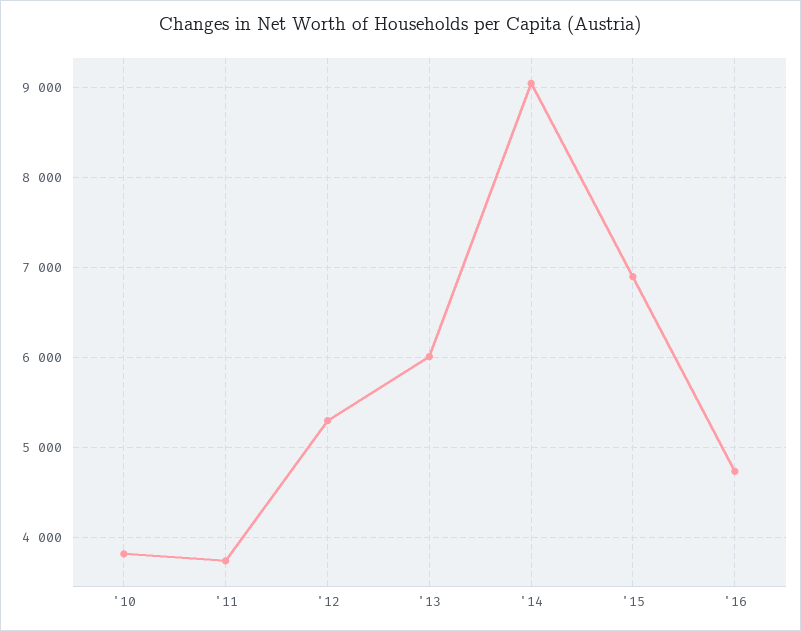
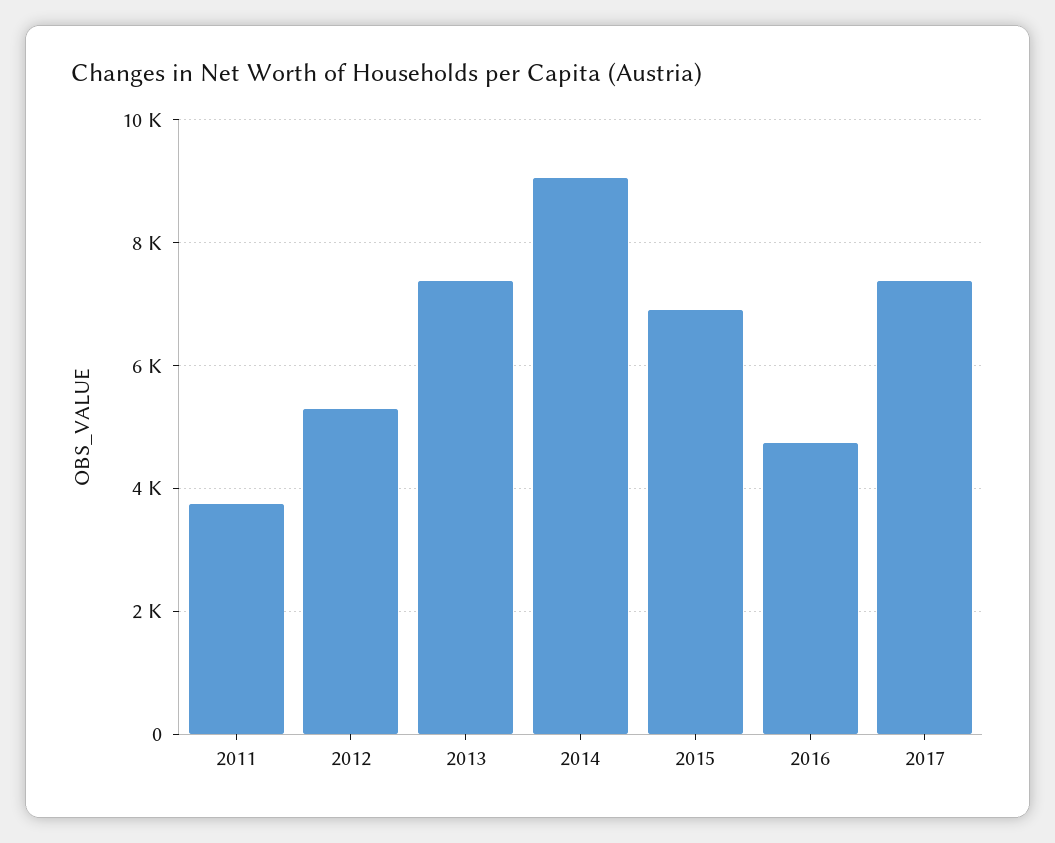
'10: 3800 -> none
'13: 6000 -> 7400
2017: none -> 7400

